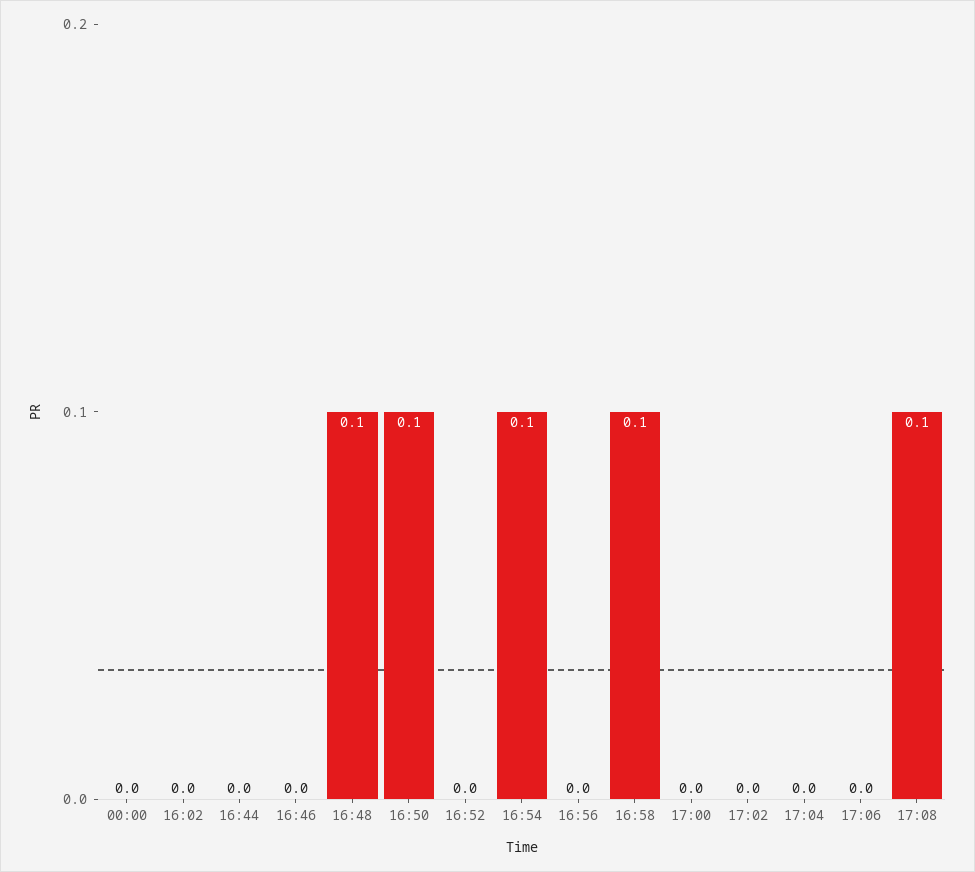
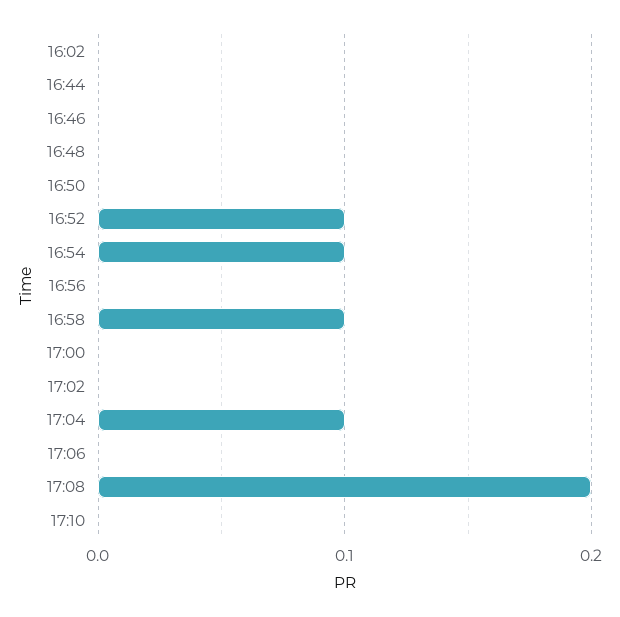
00:00: 0 -> none
16:48: 0.1 -> 0
16:50: 0.1 -> 0
16:52: 0 -> 0.1
17:04: 0 -> 0.1
17:08: 0.1 -> 0.2
17:10: none -> 0

